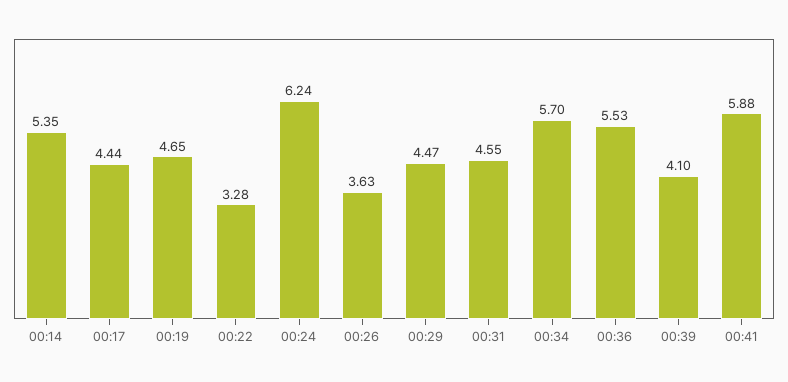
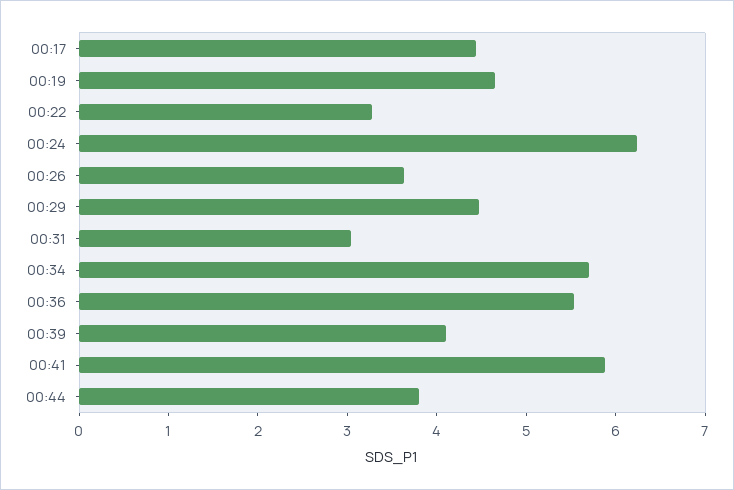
00:14: 5.35 -> none
00:31: 4.55 -> 3
00:44: none -> 3.8

